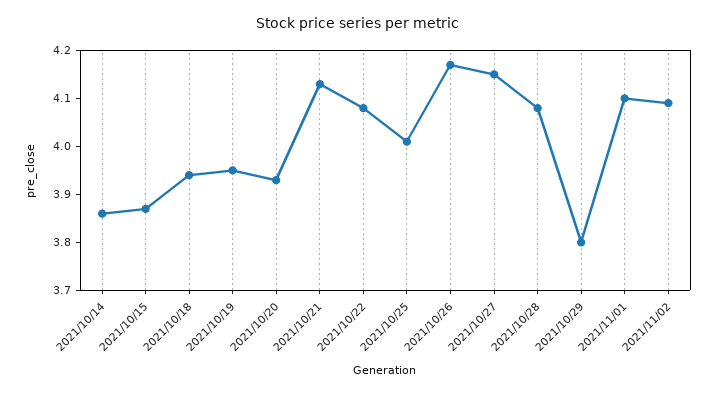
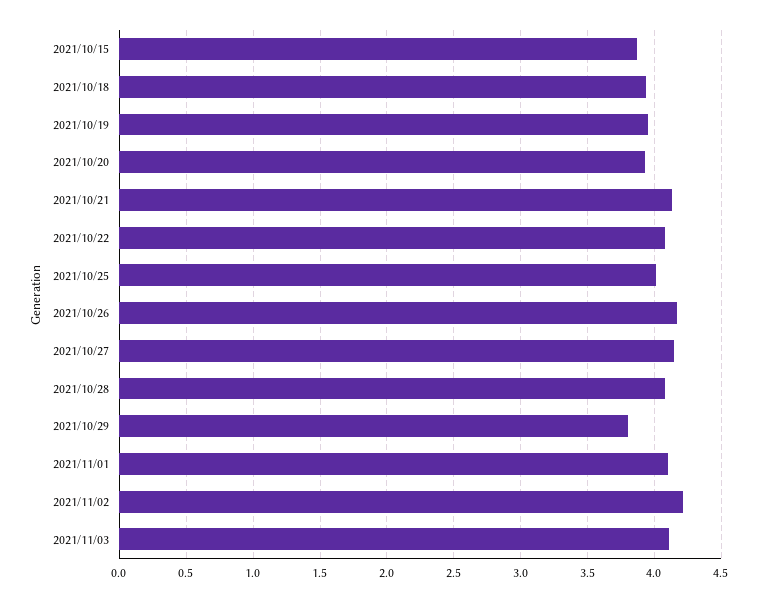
2021/10/14: 3.85 -> none
2021/11/02: 4.1 -> 4.2
2021/11/03: none -> 4.1

